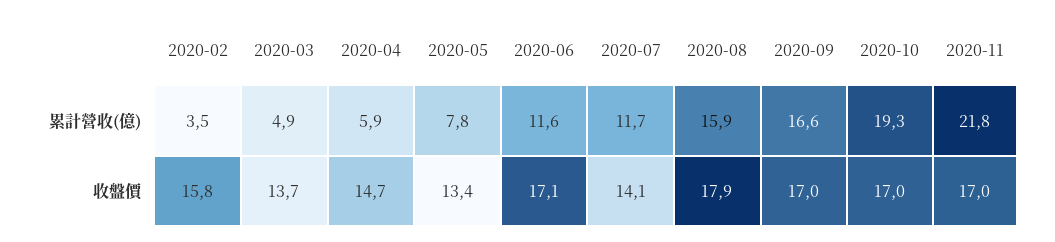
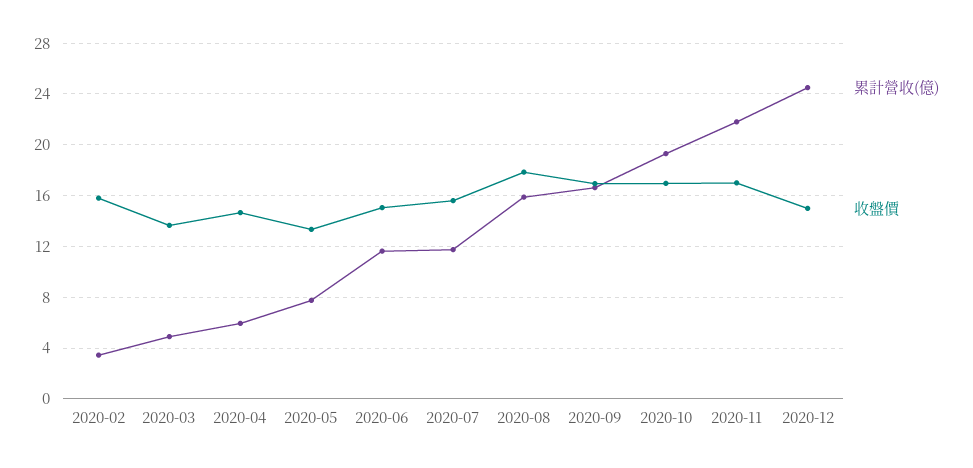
收盤價, 2020-06: 17.1 -> 15
收盤價, 2020-07: 14.1 -> 15.5
累計營收(億), 2020-12: none -> 24.5
收盤價, 2020-12: none -> 15

